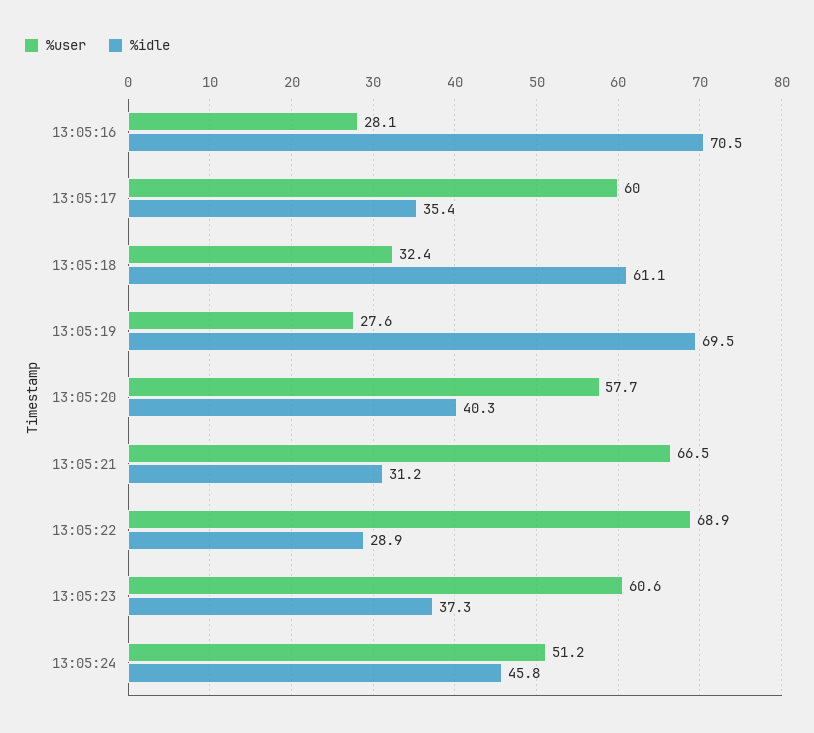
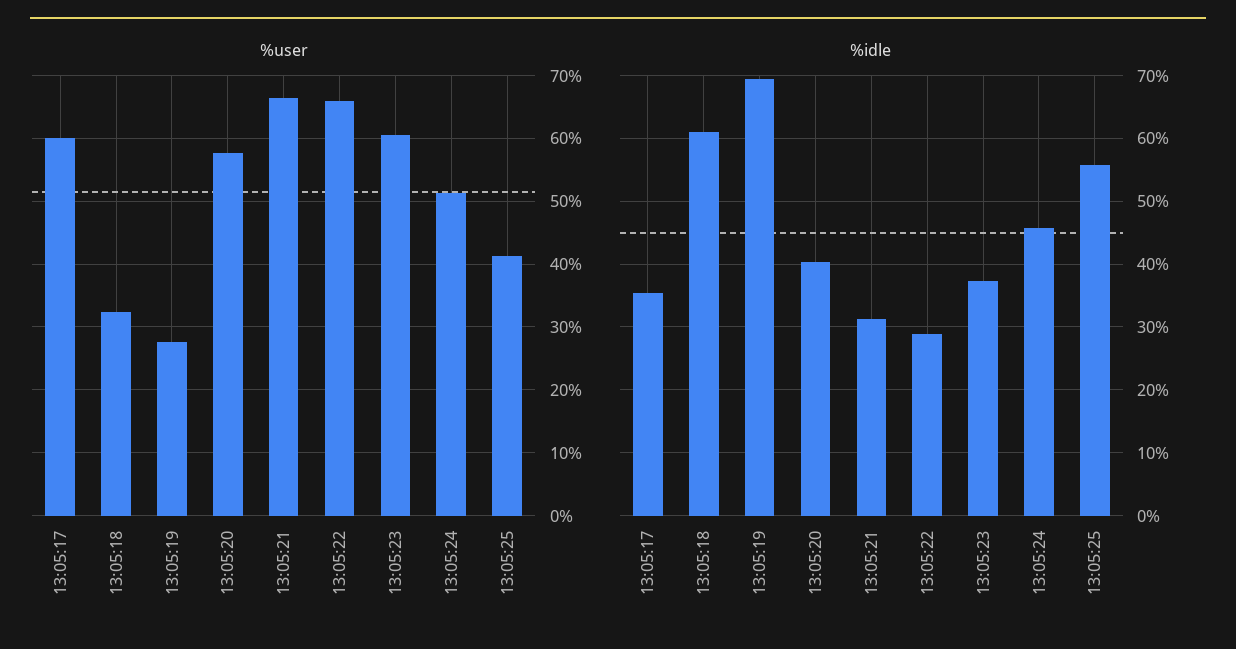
%user, 13:05:16: 28.1 -> none
%idle, 13:05:16: 70.5 -> none
%user, 13:05:22: 68.9 -> 66
%user, 13:05:25: none -> 41
%idle, 13:05:25: none -> 56

